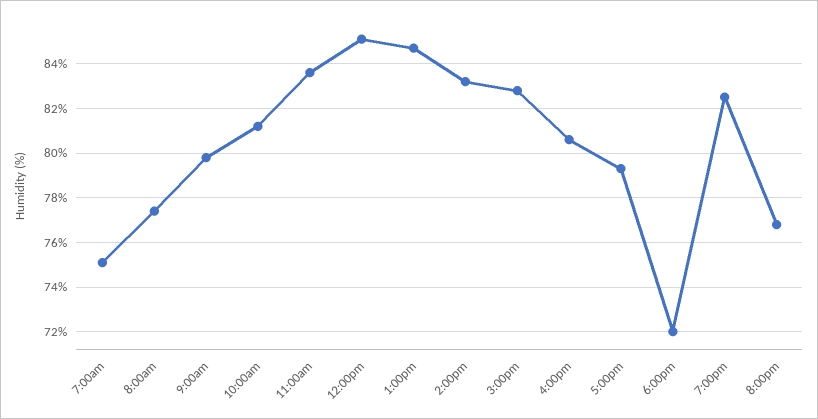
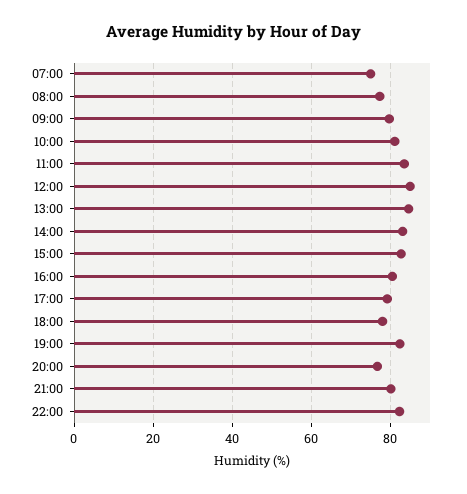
6:00pm: 72 -> 78
21:00: none -> 80
22:00: none -> 82

